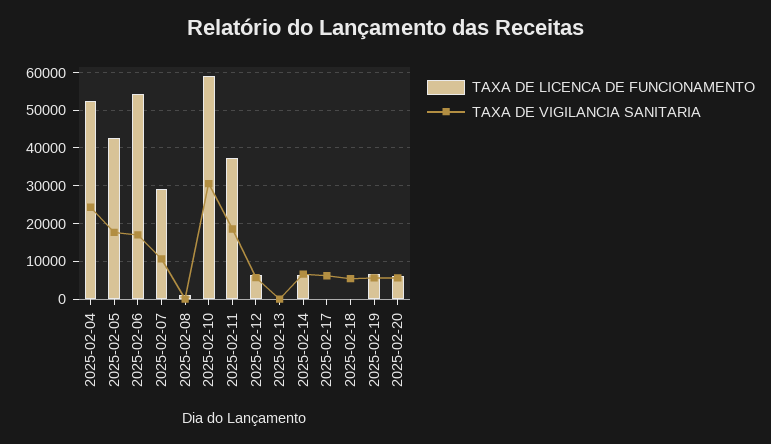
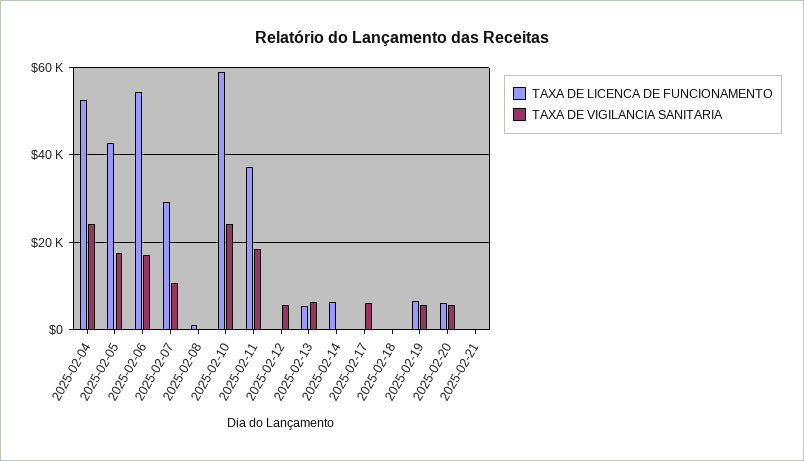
TAXA DE VIGILANCIA SANITARIA, 2025-02-10: 30000 -> 24000
TAXA DE LICENCA DE FUNCIONAMENTO, 2025-02-12: 6000 -> 0
TAXA DE LICENCA DE FUNCIONAMENTO, 2025-02-13: 0 -> 6000
TAXA DE VIGILANCIA SANITARIA, 2025-02-13: 0 -> 6000
TAXA DE VIGILANCIA SANITARIA, 2025-02-14: 6000 -> 0
TAXA DE VIGILANCIA SANITARIA, 2025-02-18: 6000 -> 0
TAXA DE LICENCA DE FUNCIONAMENTO, 2025-02-21: none -> 0
TAXA DE VIGILANCIA SANITARIA, 2025-02-21: none -> 0

